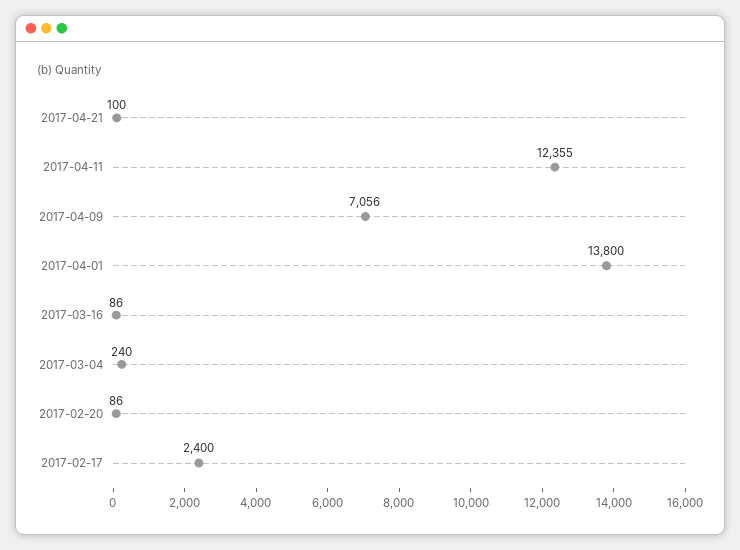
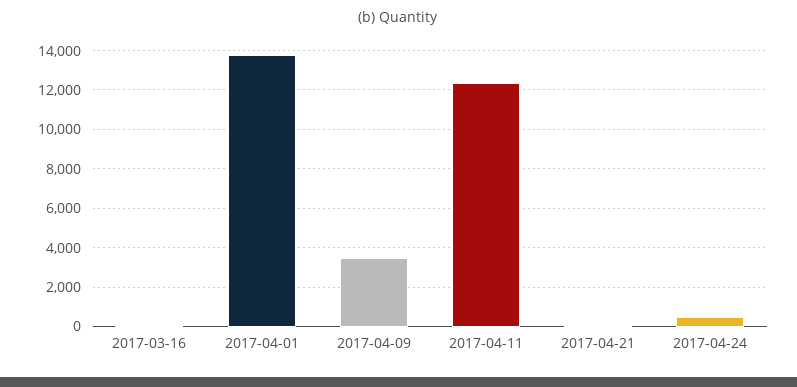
2017-04-09: 7056 -> 3500
2017-03-04: 240 -> none
2017-02-20: 86 -> none
2017-02-17: 2400 -> none
2017-04-24: none -> 500

